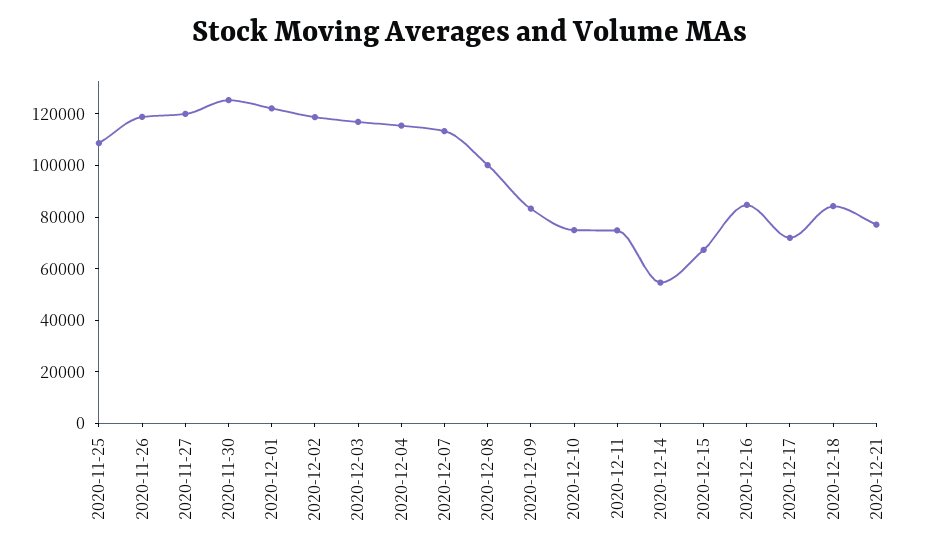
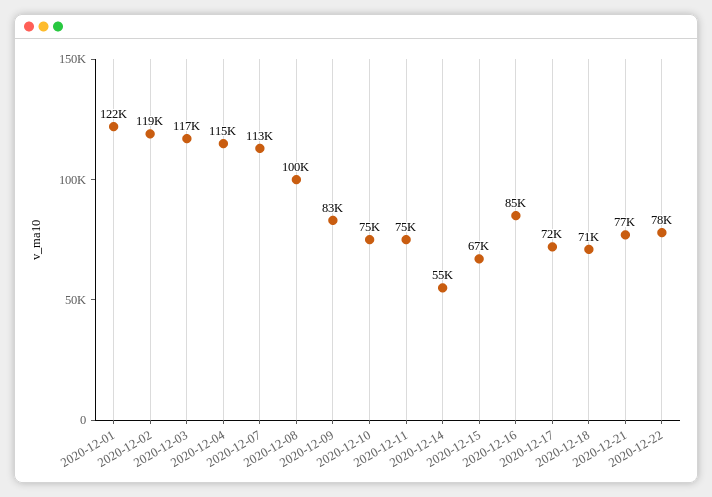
2020-11-25: 110000 -> none
2020-11-26: 120000 -> none
2020-11-27: 120000 -> none
2020-11-30: 125000 -> none
2020-12-18: 85000 -> 71000
2020-12-22: none -> 78000

